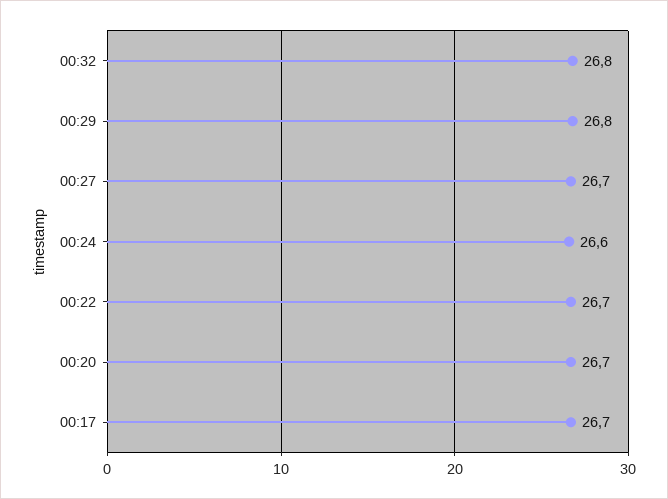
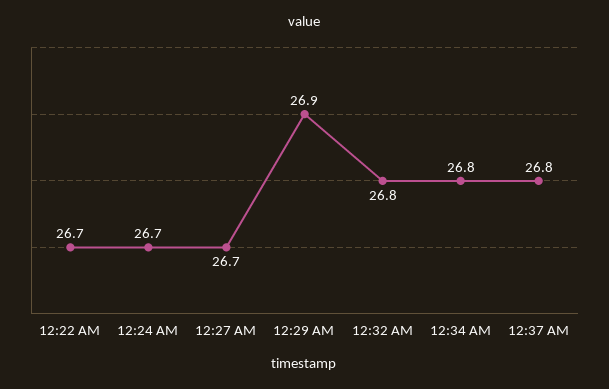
00:29: 26.8 -> 26.9
00:24: 26.6 -> 26.7
00:20: 26.7 -> none
00:17: 26.7 -> none
12:34 AM: none -> 26.8
12:37 AM: none -> 26.8

